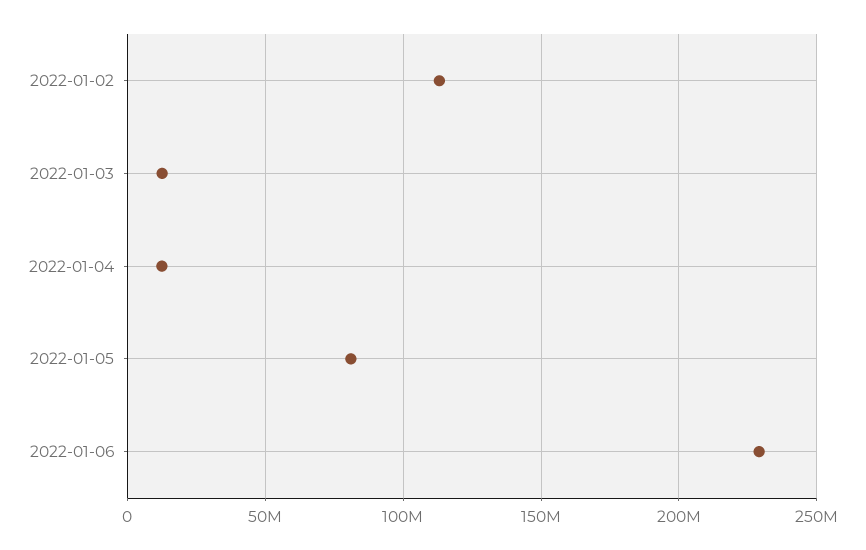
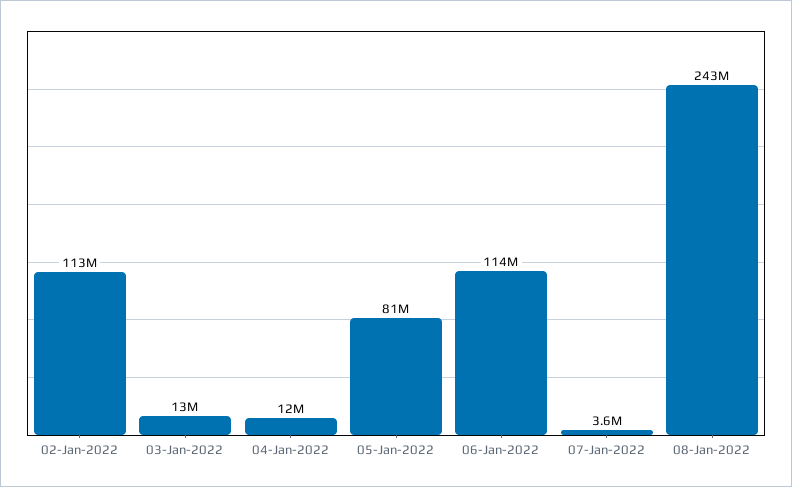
2022-01-06: 230000000 -> 114000000
07-Jan-2022: none -> 3600000
08-Jan-2022: none -> 243000000

